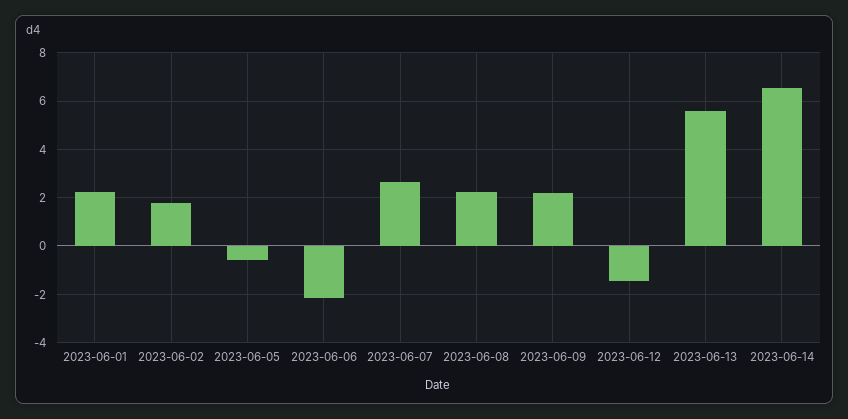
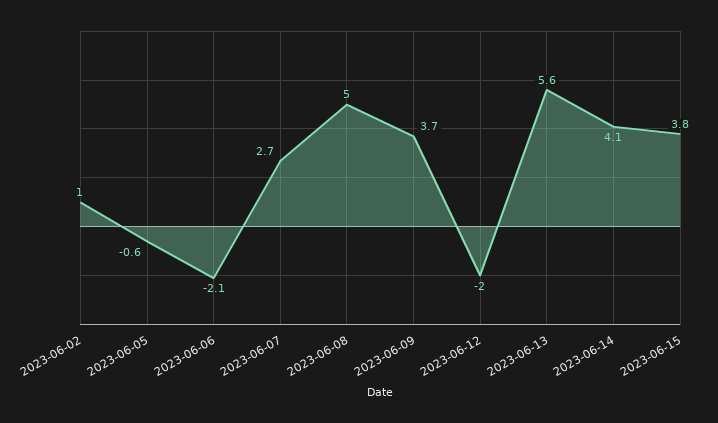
2023-06-01: 2.25 -> none
2023-06-02: 1.75 -> 1
2023-06-08: 2.25 -> 5
2023-06-09: 2.25 -> 3.7
2023-06-12: -1.5 -> -2
2023-06-14: 6.5 -> 4.1
2023-06-15: none -> 3.8

